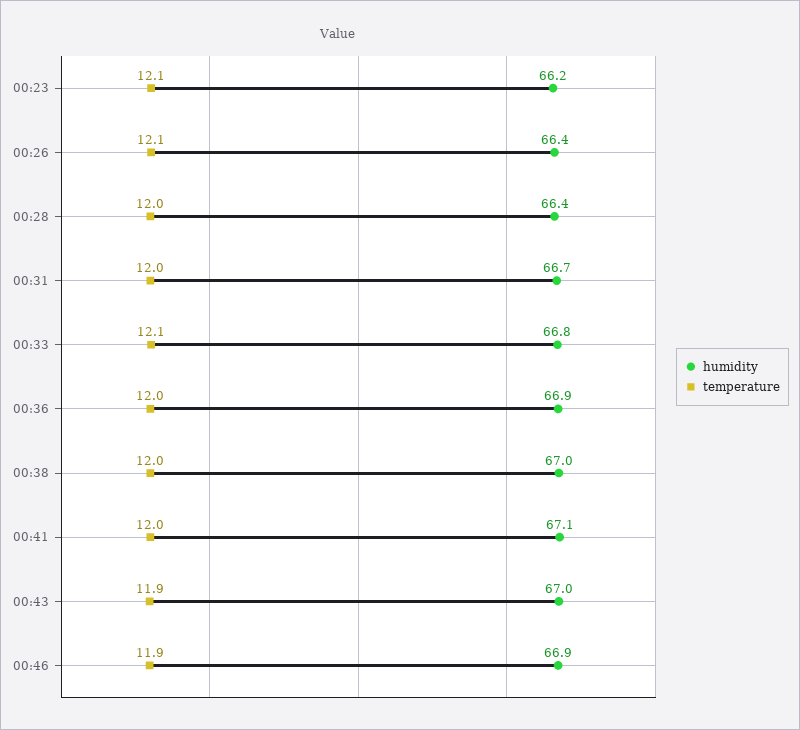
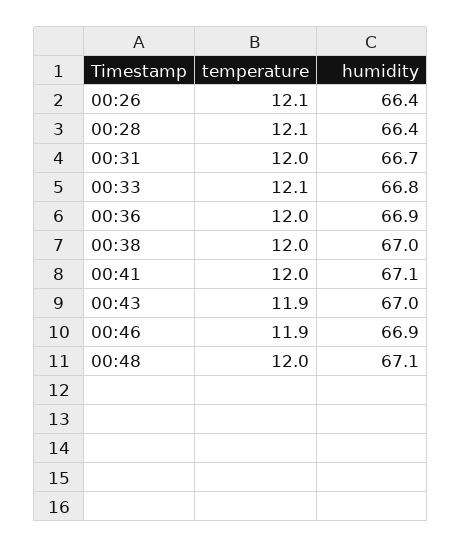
humidity, 00:23: 66.2 -> none
temperature, 00:23: 12.1 -> none
temperature, 00:28: 12 -> 12.1
temperature, 00:48: none -> 12
humidity, 00:48: none -> 67.1

